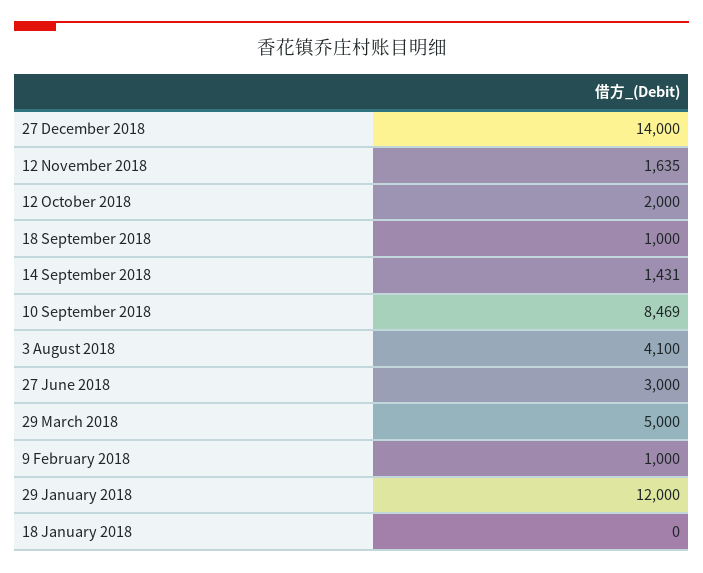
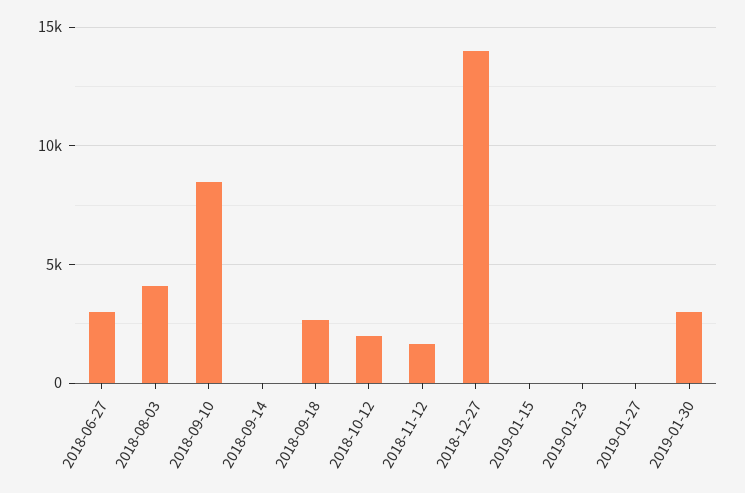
18 September 2018: 1000 -> 2500
14 September 2018: 1431 -> 0
29 March 2018: 5000 -> none
9 February 2018: 1000 -> none
29 January 2018: 12000 -> none
18 January 2018: 0 -> none
2019-01-15: none -> 0
2019-01-23: none -> 0
2019-01-27: none -> 0
2019-01-30: none -> 3000

